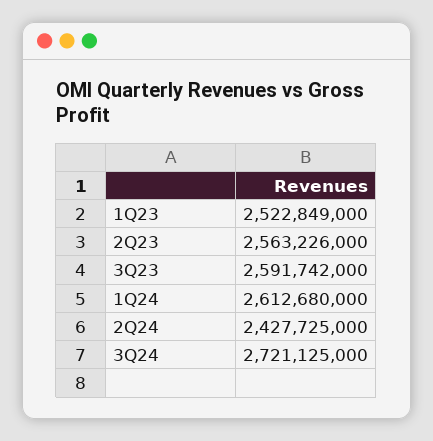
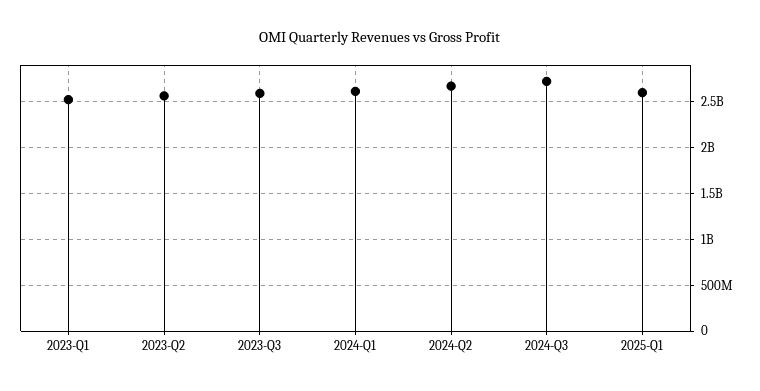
2Q24: 2427725000 -> 2700000000
2025-Q1: none -> 2600000000

